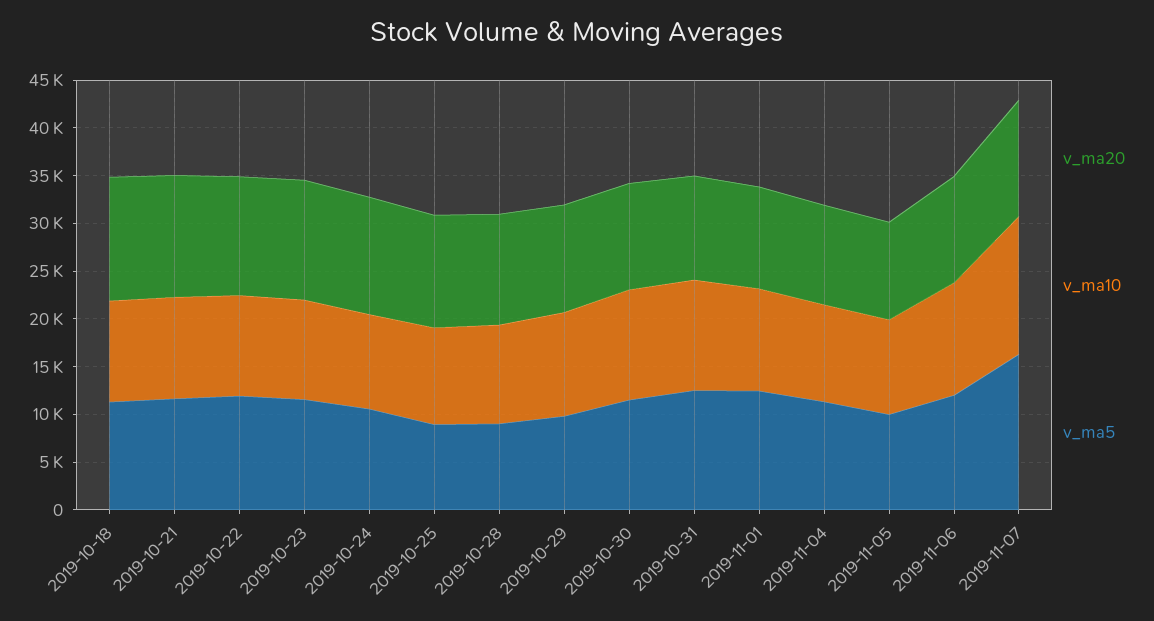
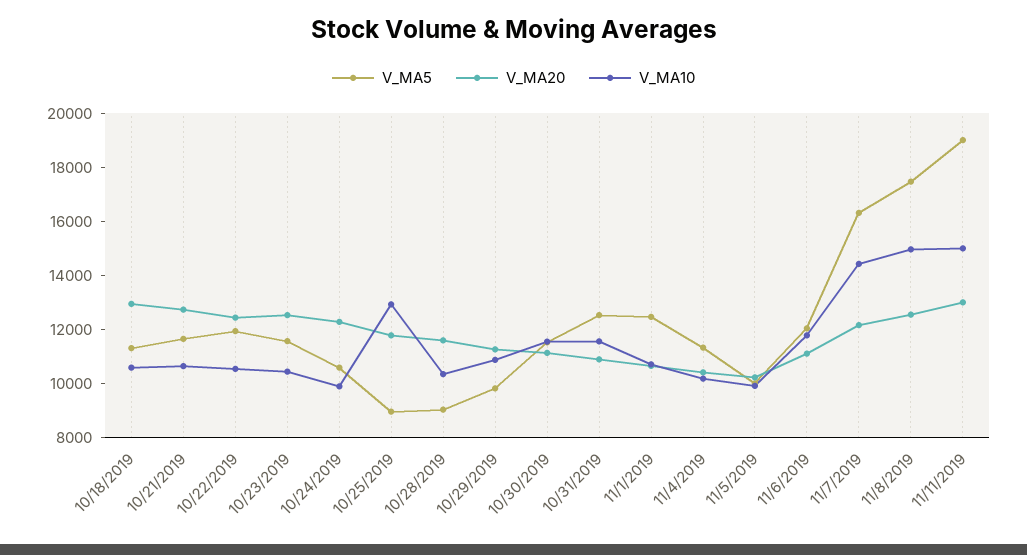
v_ma10, 2019-10-25: 10000 -> 13000
v_ma5, 11/8/2019: none -> 17500
v_ma20, 11/8/2019: none -> 12500
v_ma10, 11/8/2019: none -> 15000
v_ma5, 11/11/2019: none -> 19000
v_ma20, 11/11/2019: none -> 13000
v_ma10, 11/11/2019: none -> 15000

